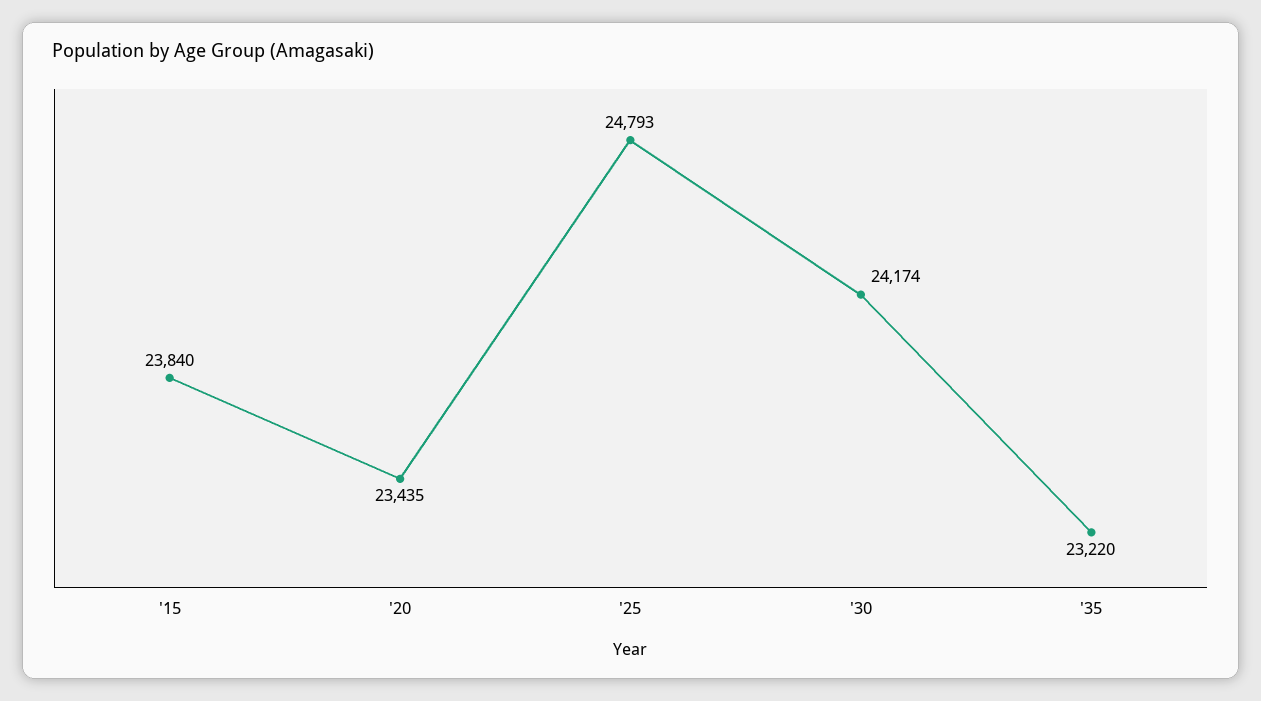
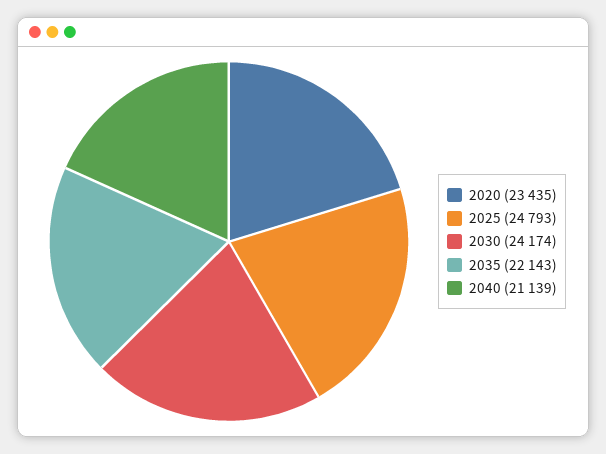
'15: 23840 -> none
'35: 23220 -> 22143
2040: none -> 21139

